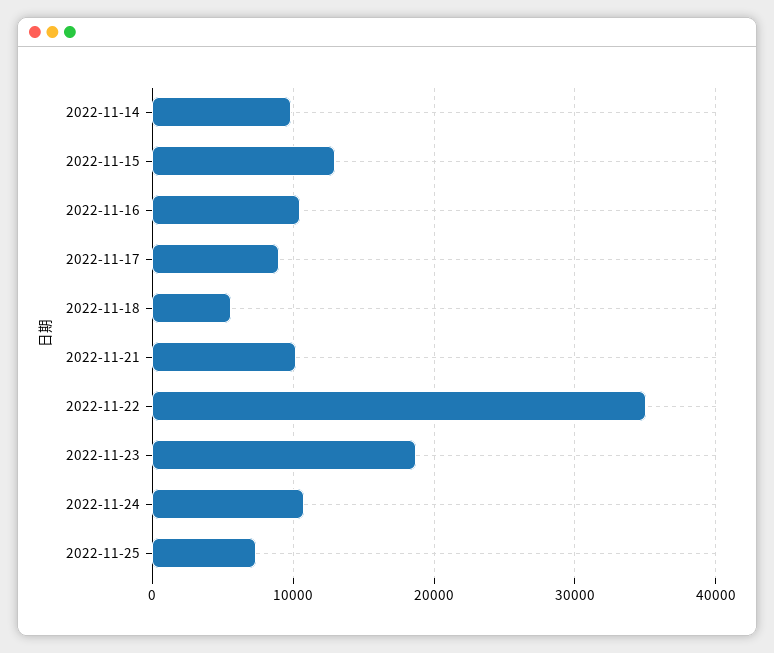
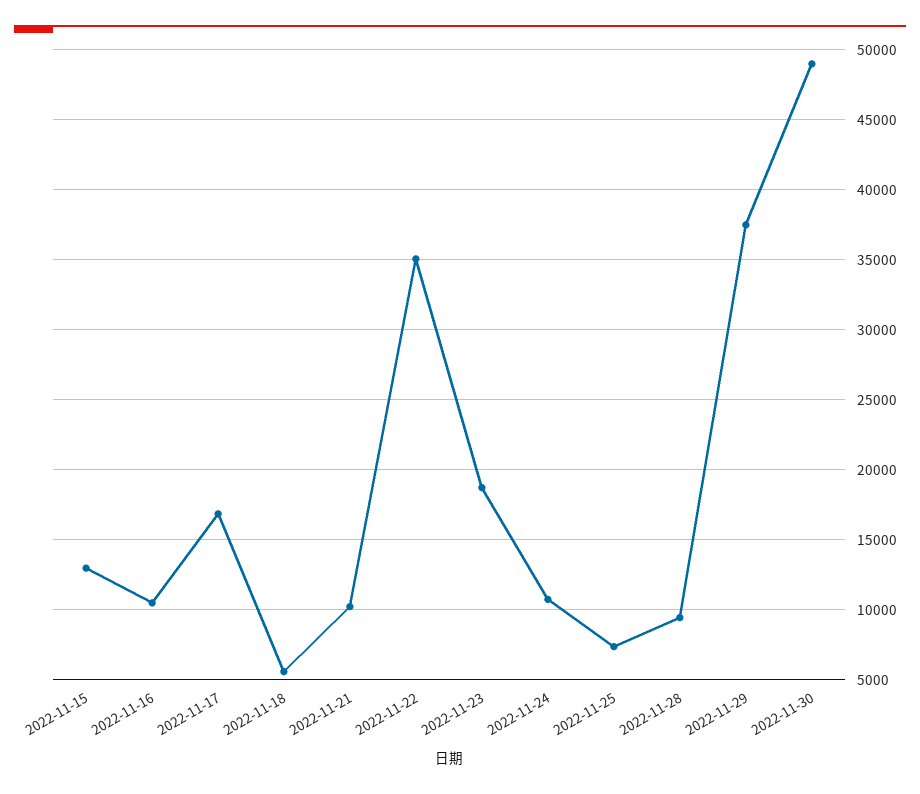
2022-11-14: 10000 -> none
2022-11-17: 9000 -> 17000
2022-11-28: none -> 9500
2022-11-29: none -> 37500
2022-11-30: none -> 49000

